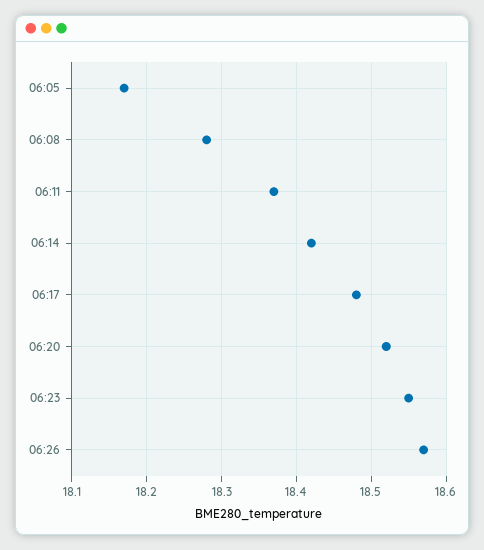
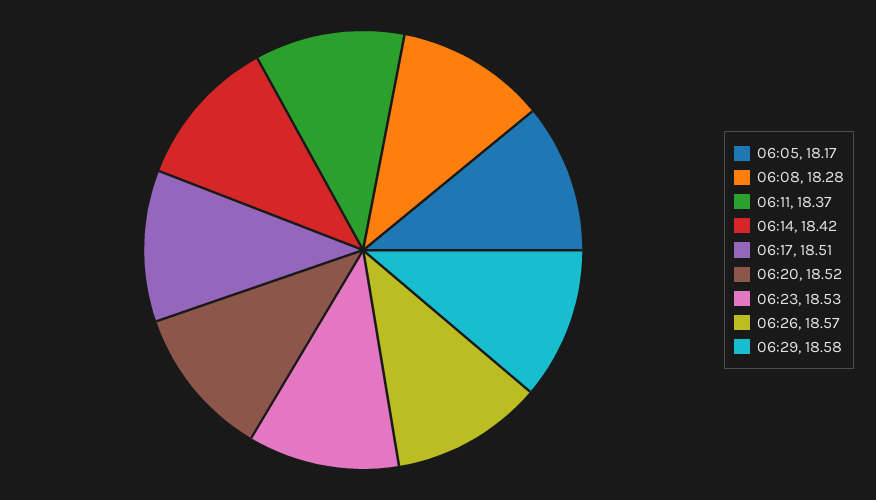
06:17: 18.48 -> 18.51
06:23: 18.55 -> 18.53
06:29: none -> 18.58

